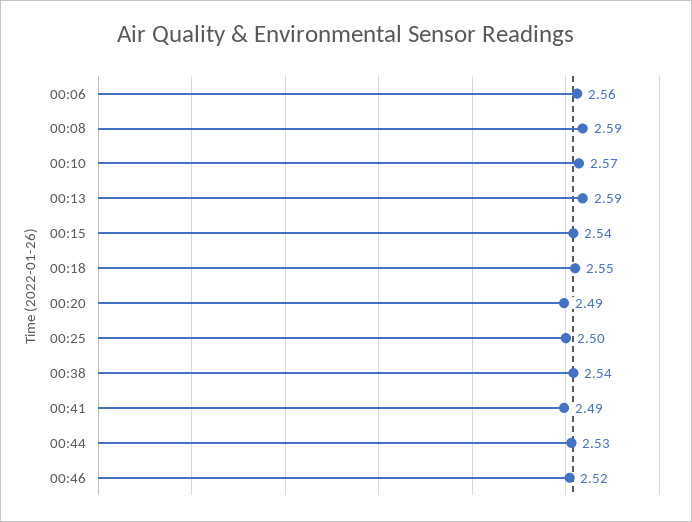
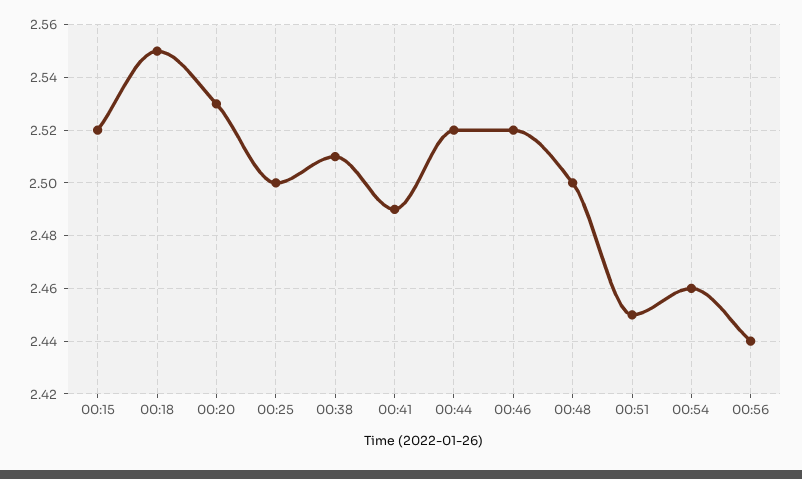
00:06: 2.56 -> none
00:08: 2.59 -> none
00:10: 2.57 -> none
00:13: 2.59 -> none
00:15: 2.54 -> 2.52
00:20: 2.49 -> 2.53
00:38: 2.54 -> 2.51
00:44: 2.53 -> 2.52
00:48: none -> 2.5
00:51: none -> 2.45
00:54: none -> 2.46
00:56: none -> 2.44

